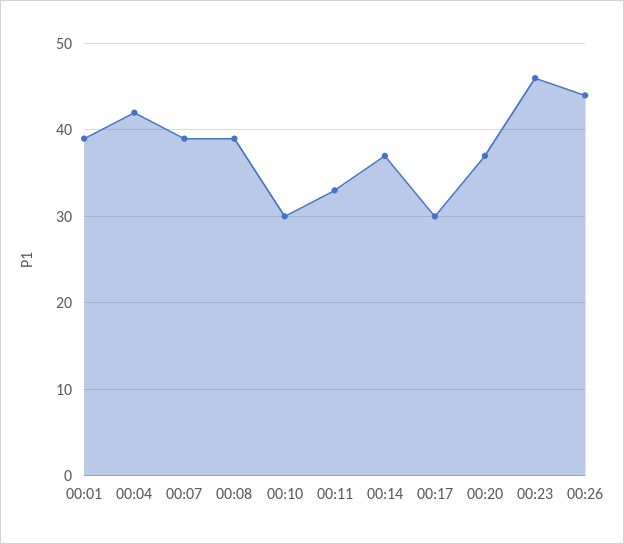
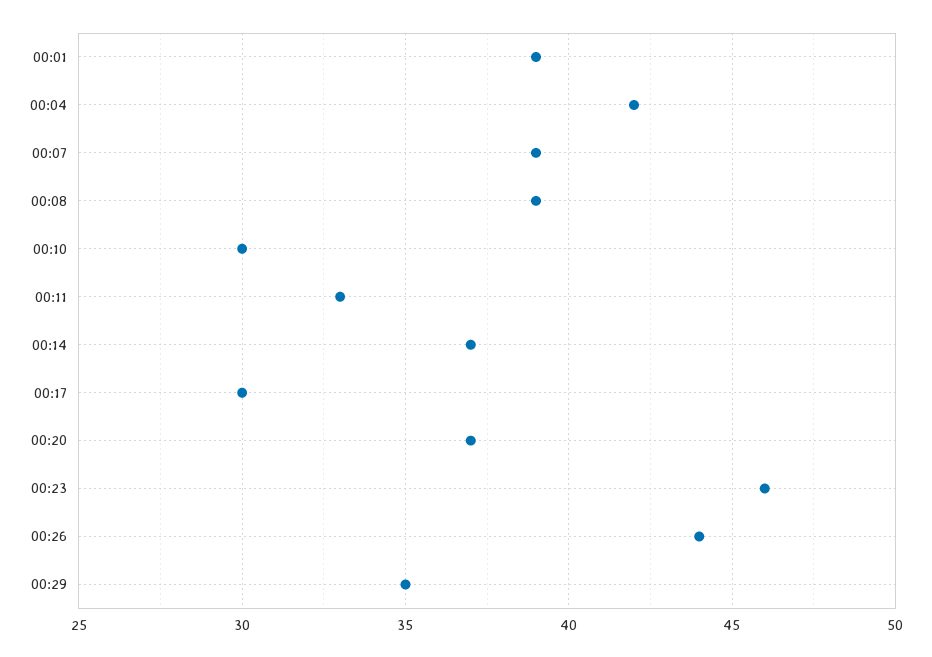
00:29: none -> 35

